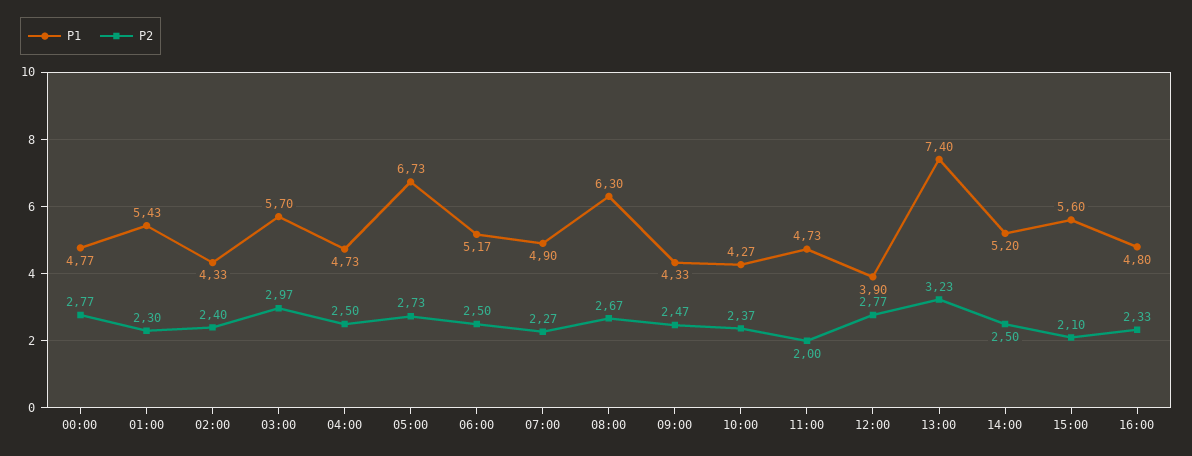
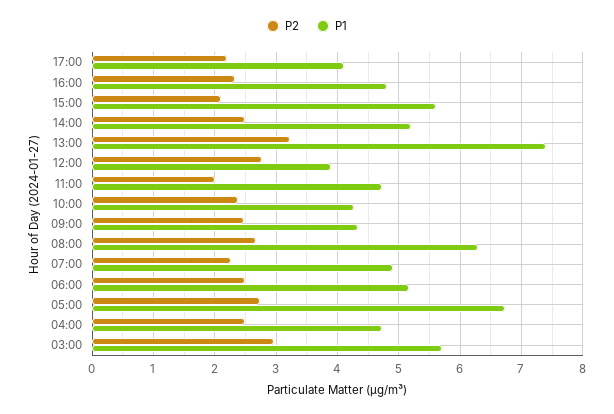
P1, 00:00: 4.77 -> none
P2, 00:00: 2.77 -> none
P1, 01:00: 5.43 -> none
P2, 01:00: 2.3 -> none
P1, 02:00: 4.33 -> none
P2, 02:00: 2.4 -> none
P2, 17:00: none -> 2.2
P1, 17:00: none -> 4.1

